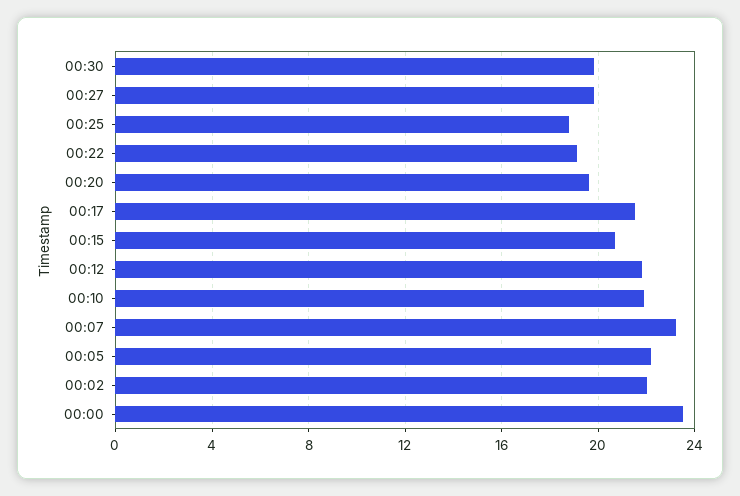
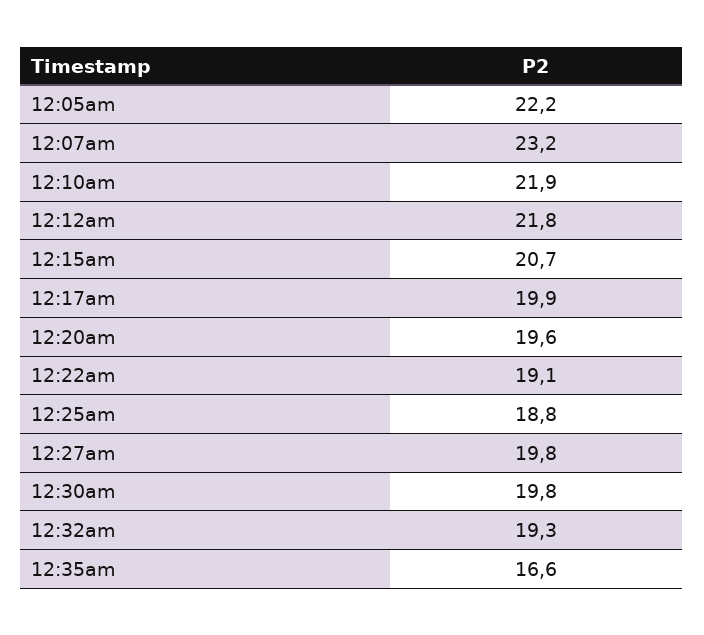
00:17: 21.5 -> 19.9
00:02: 22 -> none
00:00: 23.5 -> none
12:32am: none -> 19.3
12:35am: none -> 16.6

